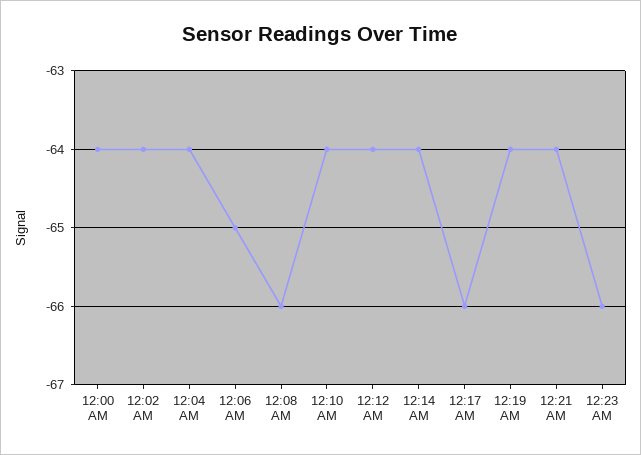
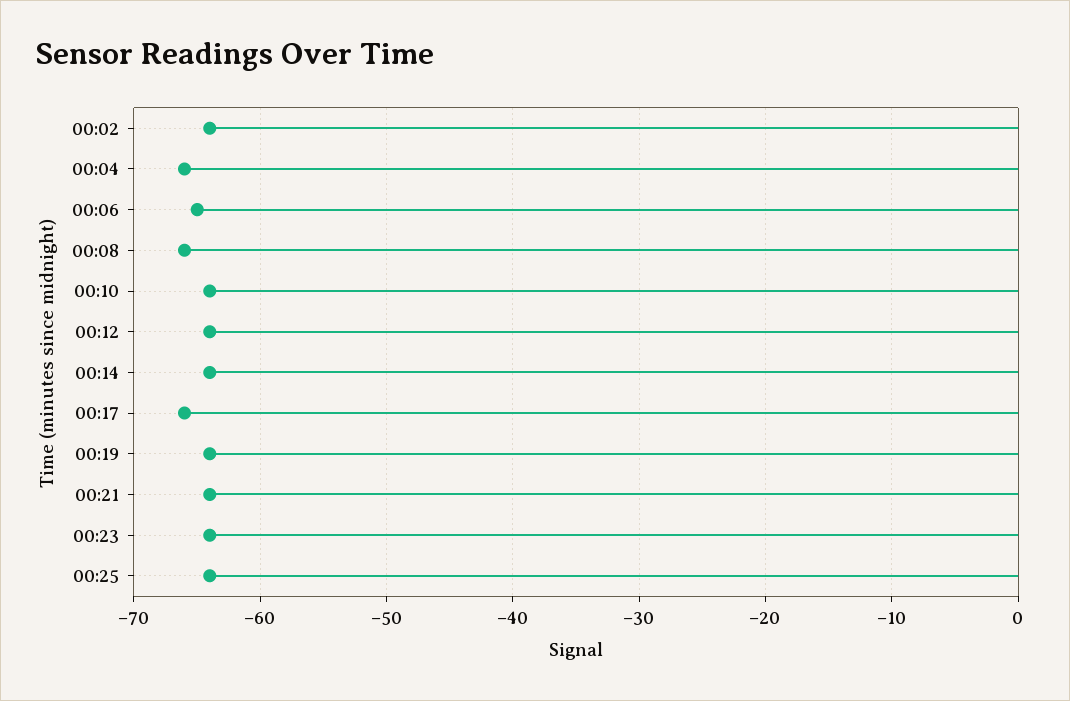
12:00 AM: -64 -> none
12:04 AM: -64 -> -66
12:23 AM: -66 -> -64
00:25: none -> -64

